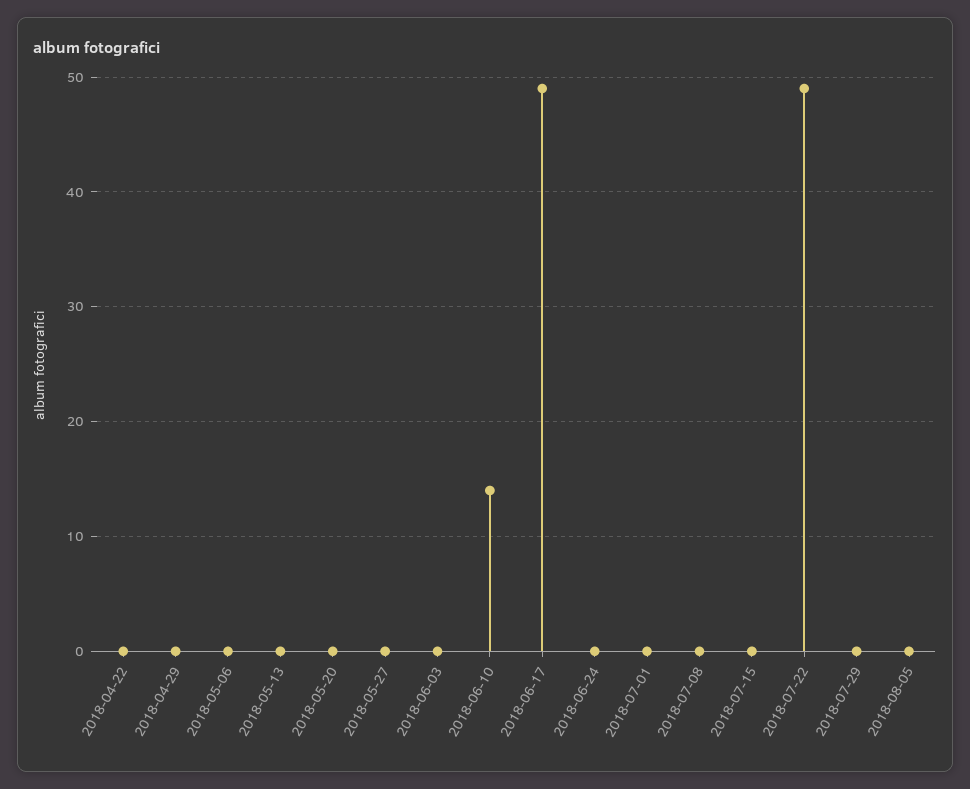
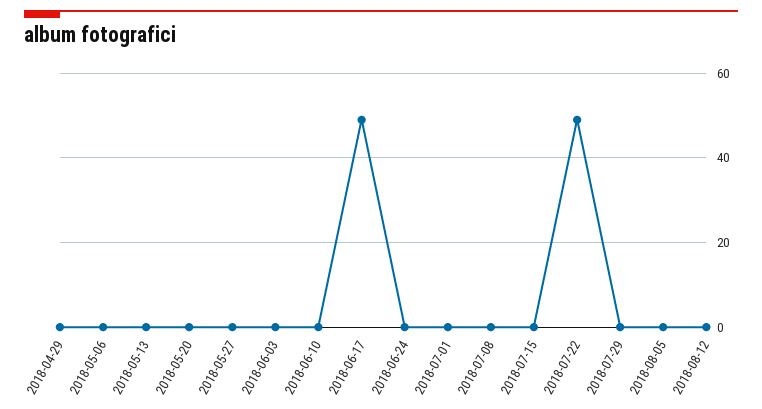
2018-04-22: 0 -> none
2018-06-10: 14 -> 0
2018-08-12: none -> 0

